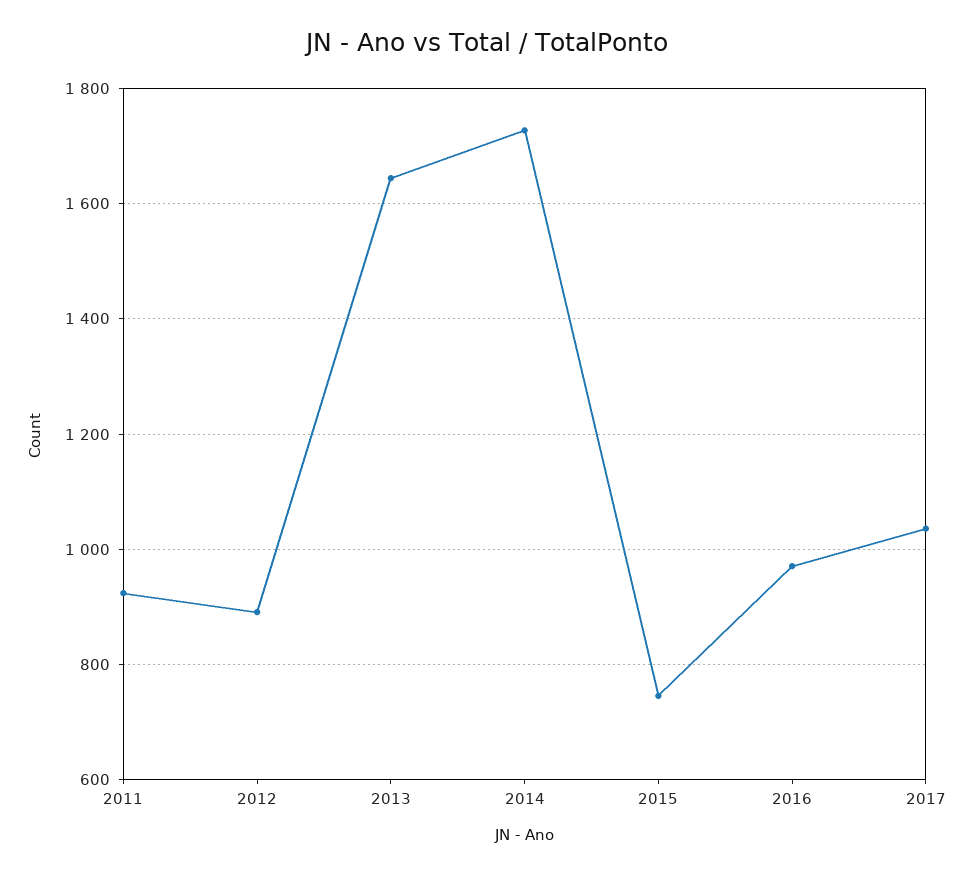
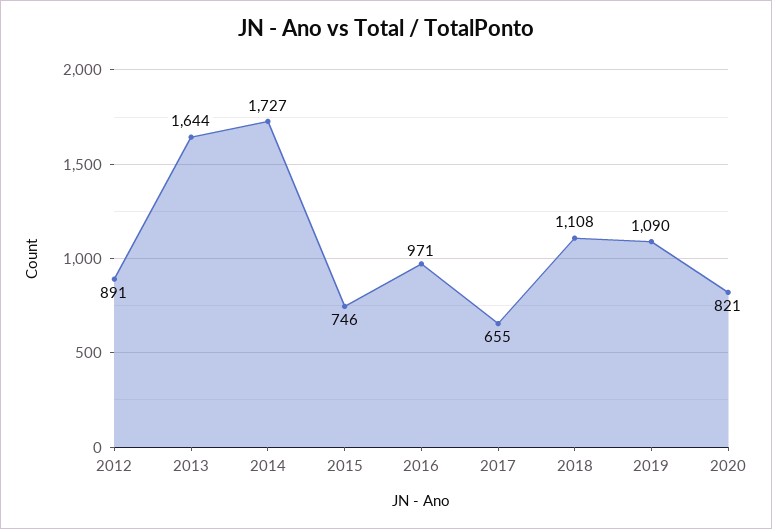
2011: 920 -> none
2017: 1040 -> 655
2018: none -> 1108
2019: none -> 1090
2020: none -> 821

